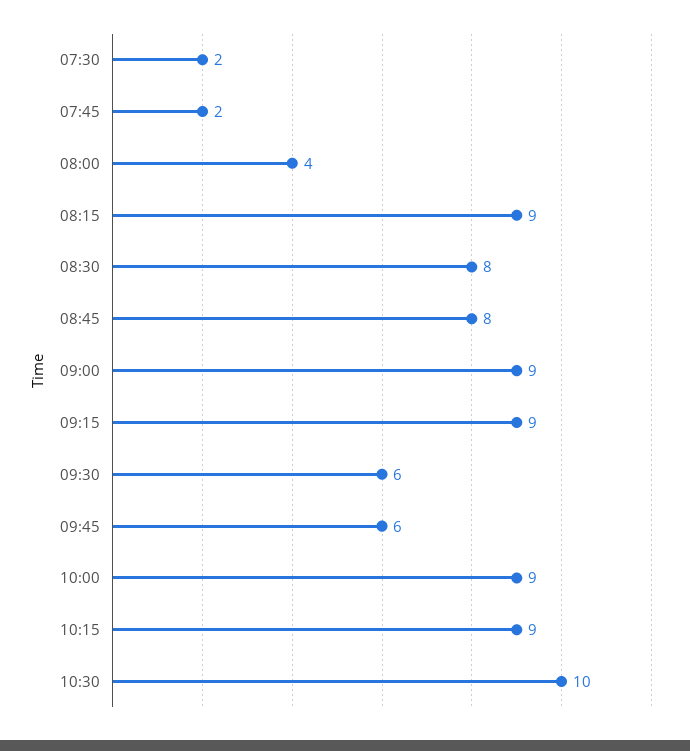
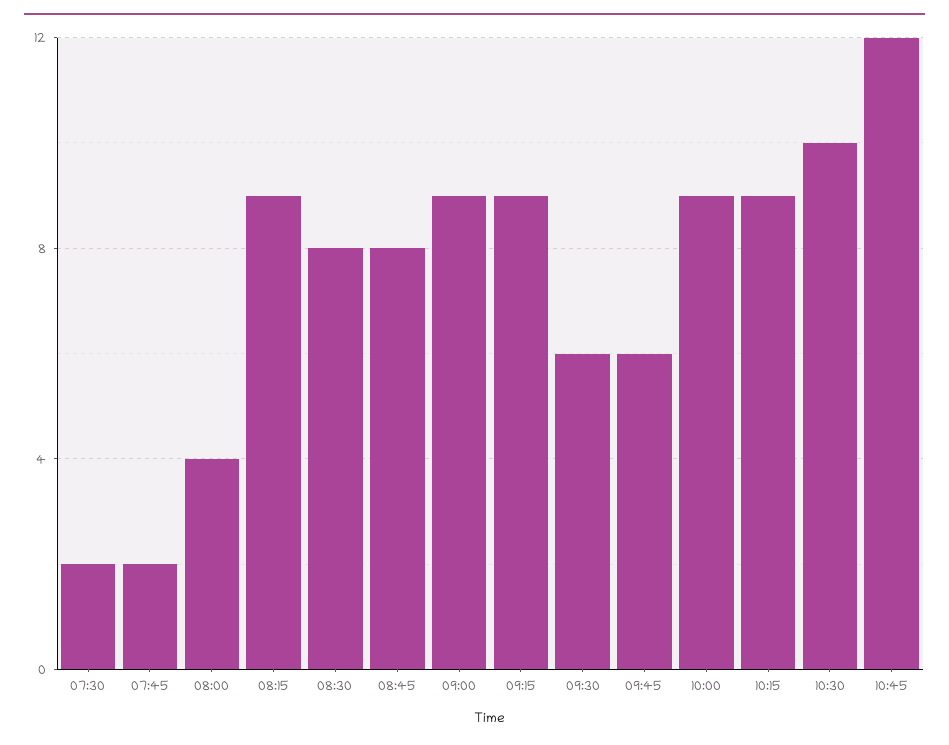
10:45: none -> 12

